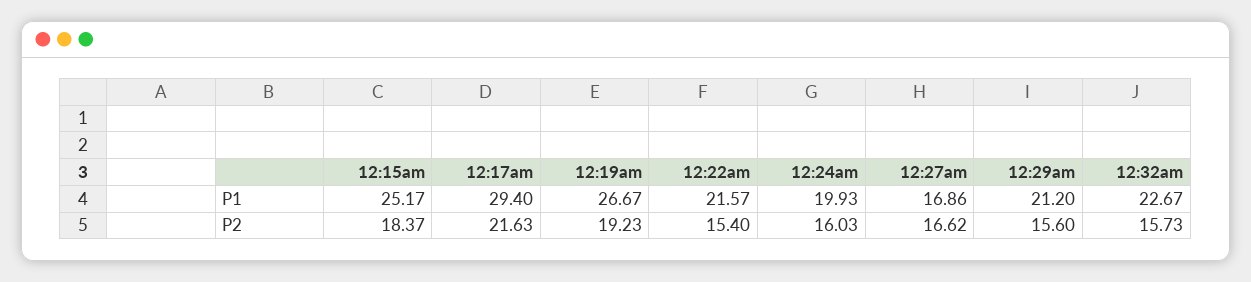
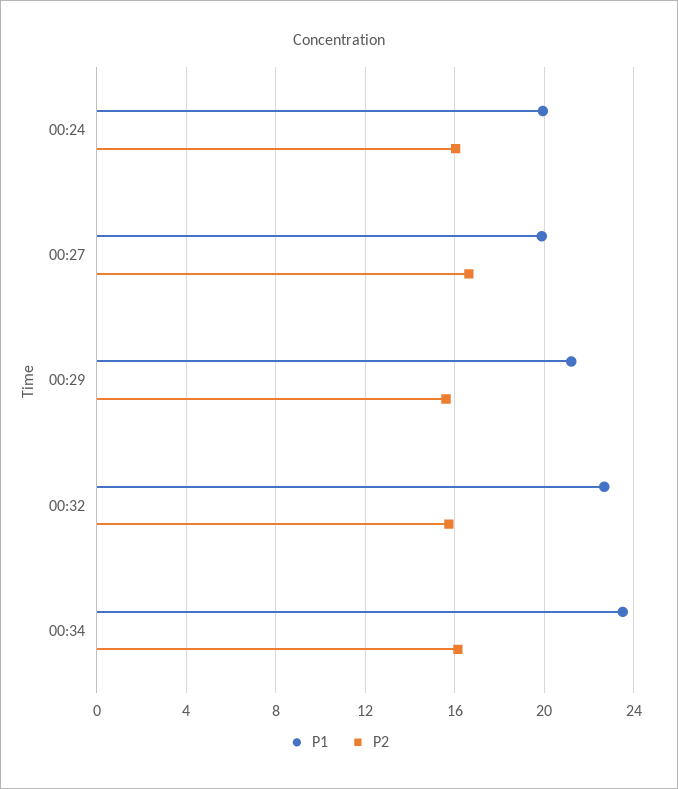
P1, 12:15am: 25.17 -> none
P1, 12:17am: 29.4 -> none
P1, 12:19am: 26.67 -> none
P1, 12:22am: 21.57 -> none
P1, 12:27am: 16.86 -> 20
P2, 12:15am: 18.37 -> none
P2, 12:17am: 21.63 -> none
P2, 12:19am: 19.23 -> none
P2, 12:22am: 15.4 -> none
P1, 00:34: none -> 23.5
P2, 00:34: none -> 16

